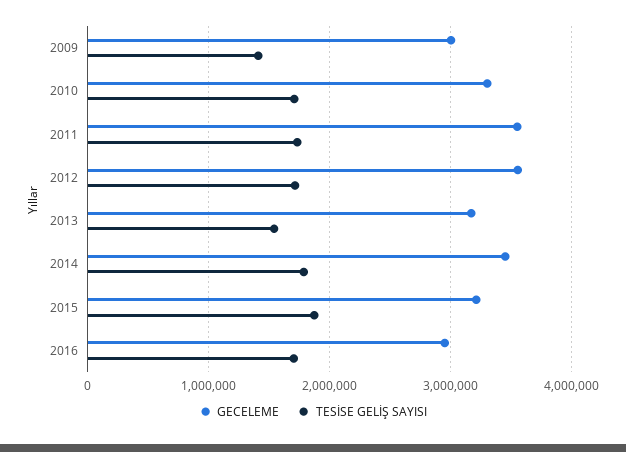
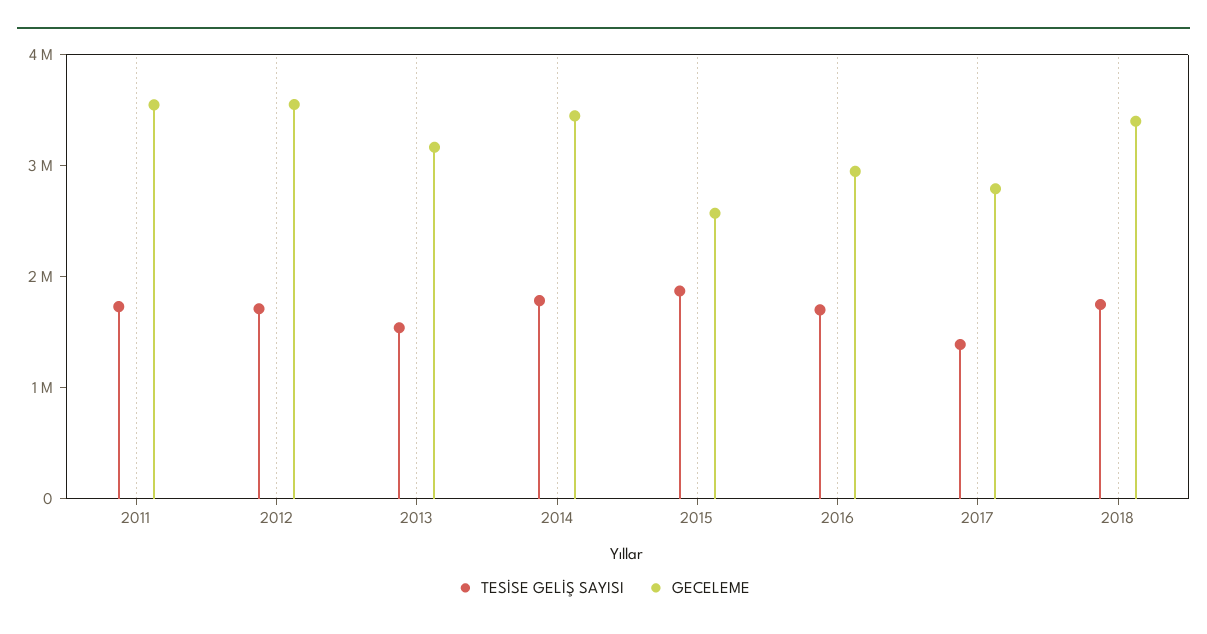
GECELEME, 2009: 3000000 -> none
TESİSE GELİŞ SAYISI, 2009: 1400000 -> none
GECELEME, 2010: 3300000 -> none
TESİSE GELİŞ SAYISI, 2010: 1700000 -> none
GECELEME, 2015: 3200000 -> 2600000
TESİSE GELİŞ SAYISI, 2017: none -> 1400000
GECELEME, 2017: none -> 2800000
TESİSE GELİŞ SAYISI, 2018: none -> 1800000
GECELEME, 2018: none -> 3400000

